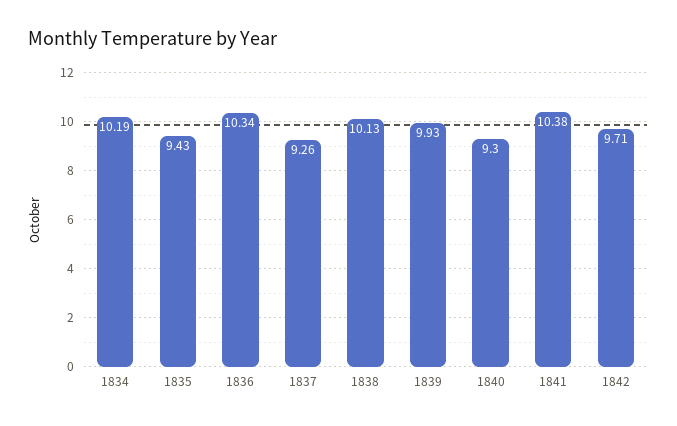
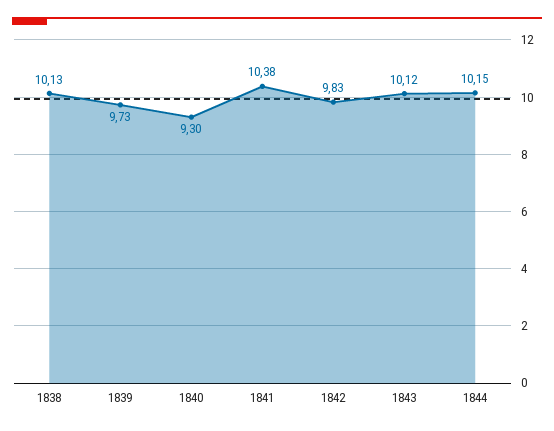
1834: 10.19 -> none
1835: 9.43 -> none
1836: 10.34 -> none
1837: 9.26 -> none
1839: 9.93 -> 9.73
1842: 9.71 -> 9.83
1843: none -> 10.12
1844: none -> 10.15

